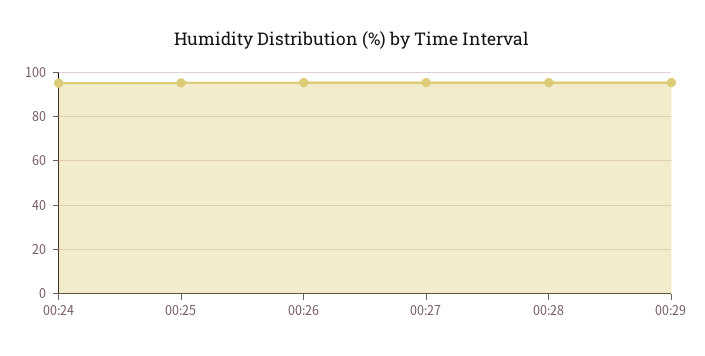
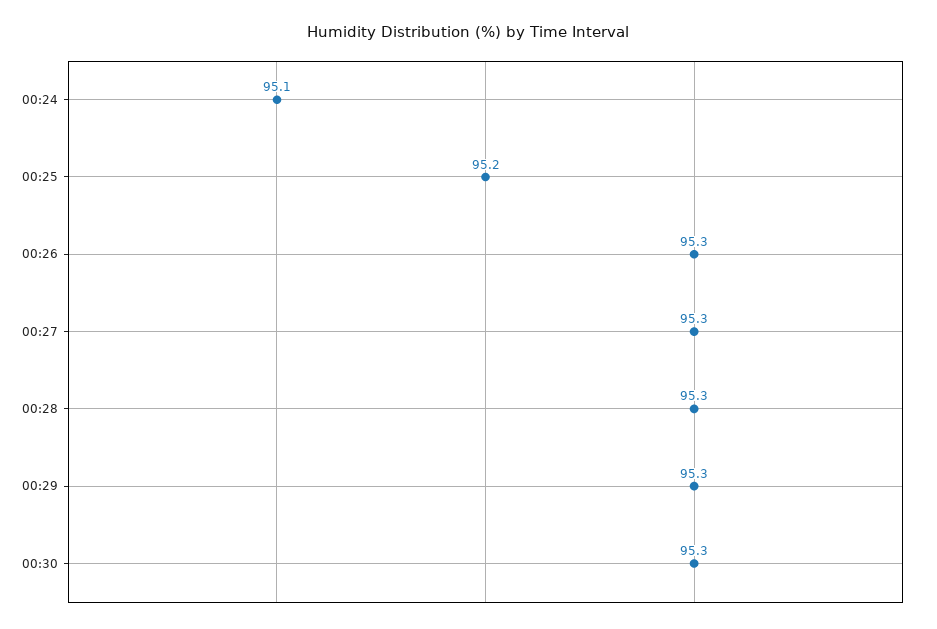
00:30: none -> 95.3

